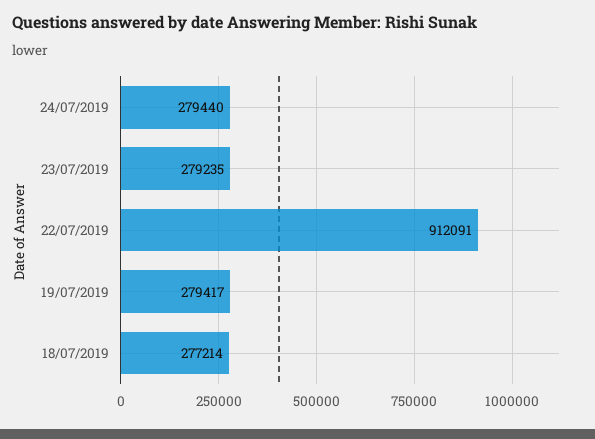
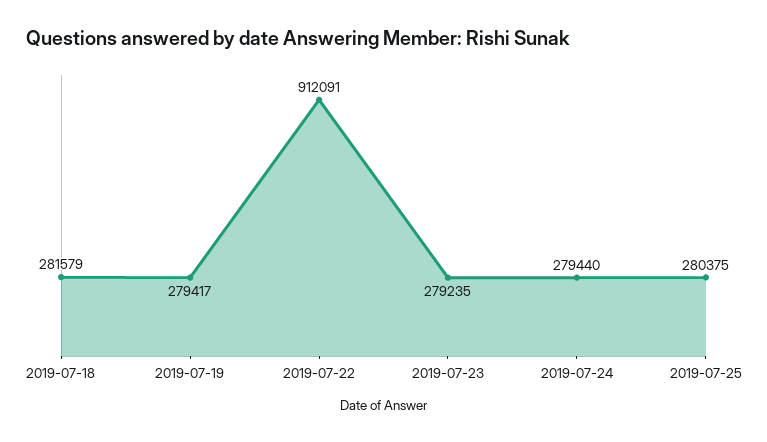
18/07/2019: 277214 -> 281579
2019-07-25: none -> 280375

